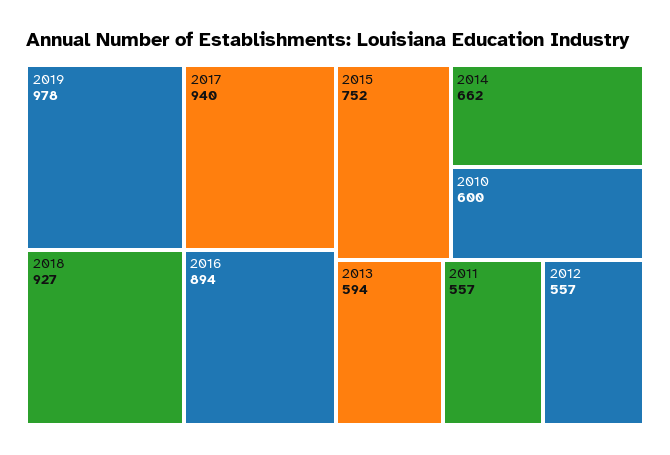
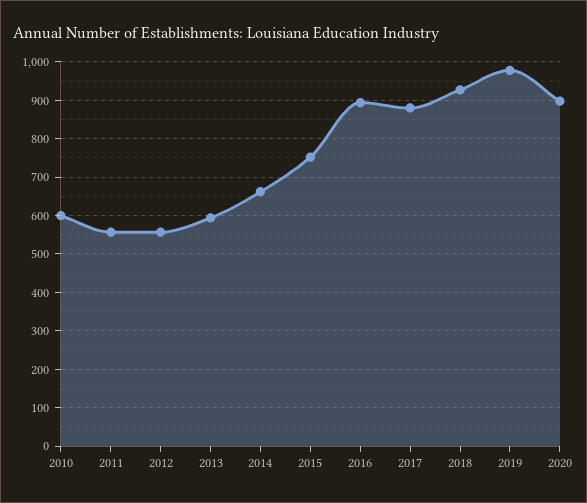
2017: 940 -> 880
2020: none -> 900

